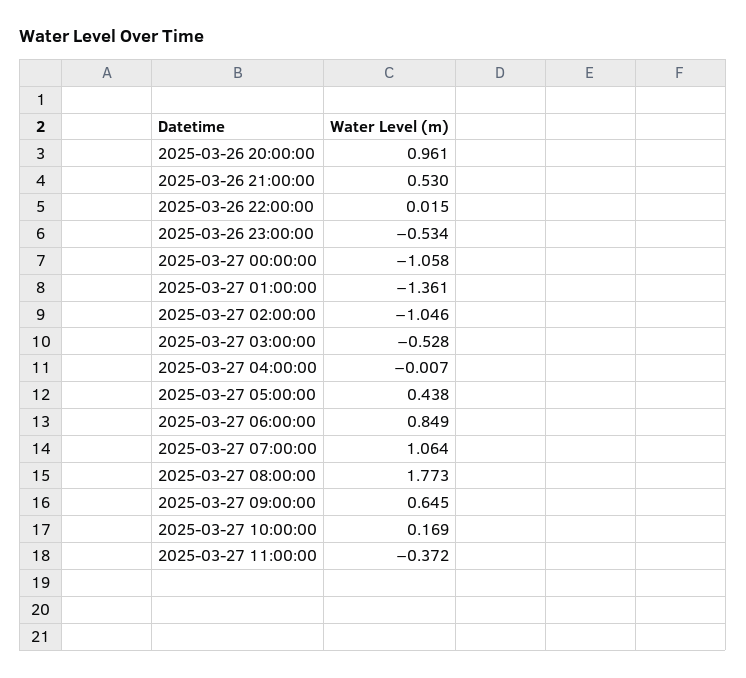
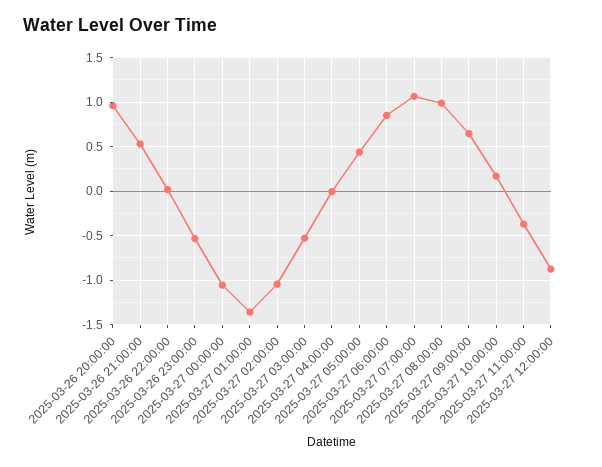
2025-03-27 08:00:00: 1.773 -> 1
2025-03-27 12:00:00: none -> -0.9

